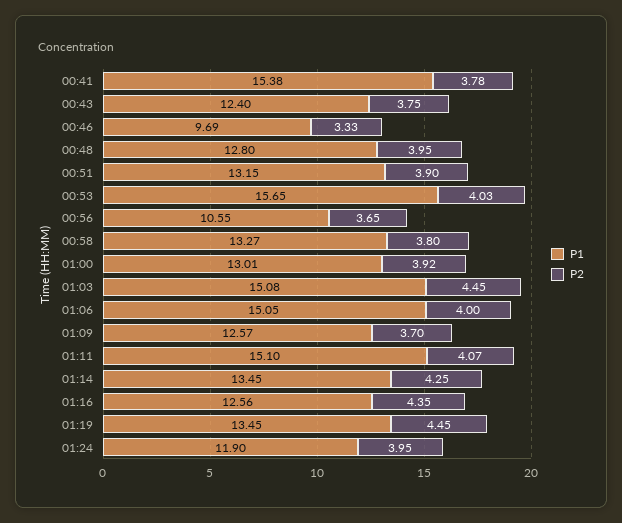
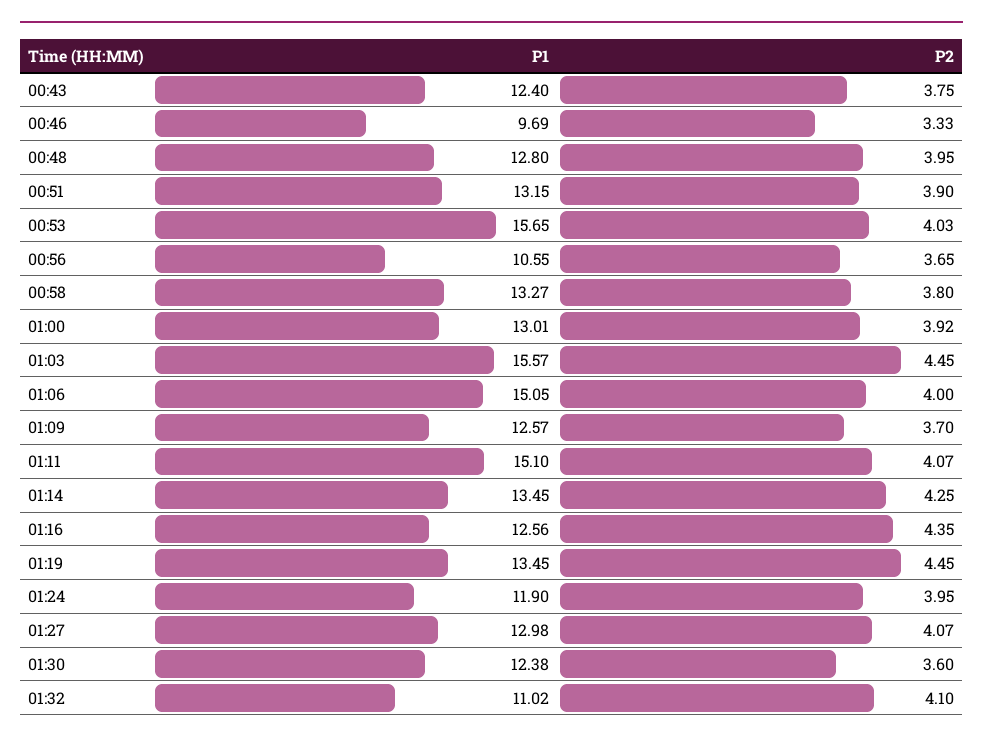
P1, 00:41: 15.38 -> none
P2, 00:41: 3.78 -> none
P1, 01:03: 15.08 -> 15.57
P1, 01:27: none -> 12.98
P2, 01:27: none -> 4.07
P1, 01:30: none -> 12.38
P2, 01:30: none -> 3.6
P1, 01:32: none -> 11.02
P2, 01:32: none -> 4.1

